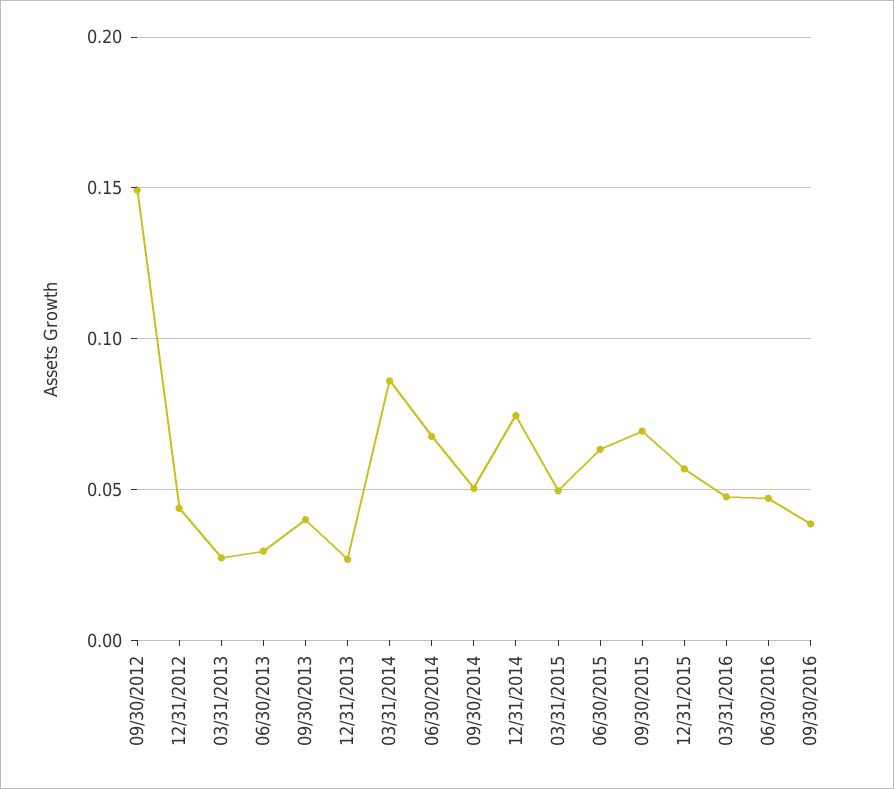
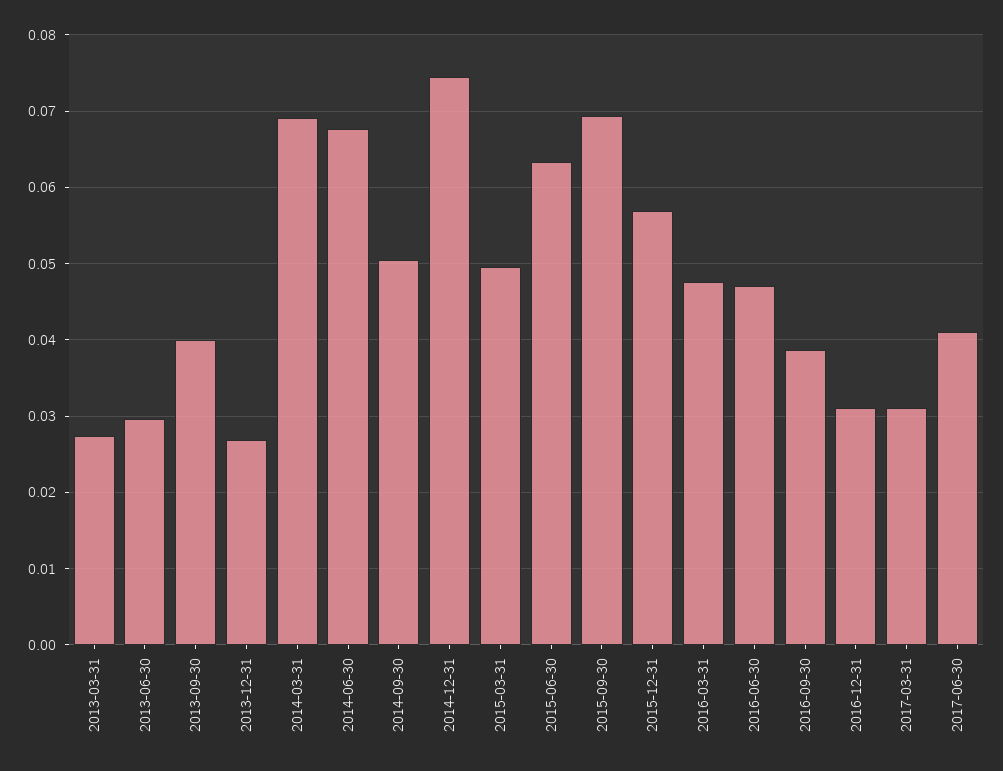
09/30/2012: 0.15 -> none
12/31/2012: 0.045 -> none
03/31/2014: 0.085 -> 0.069
2016-12-31: none -> 0.031
2017-03-31: none -> 0.031
2017-06-30: none -> 0.041

